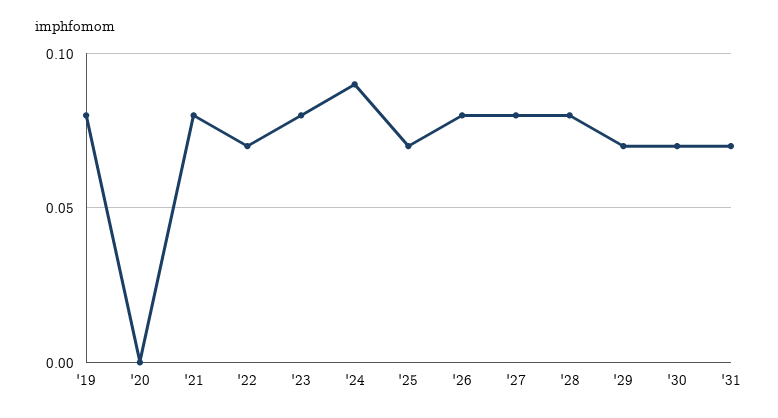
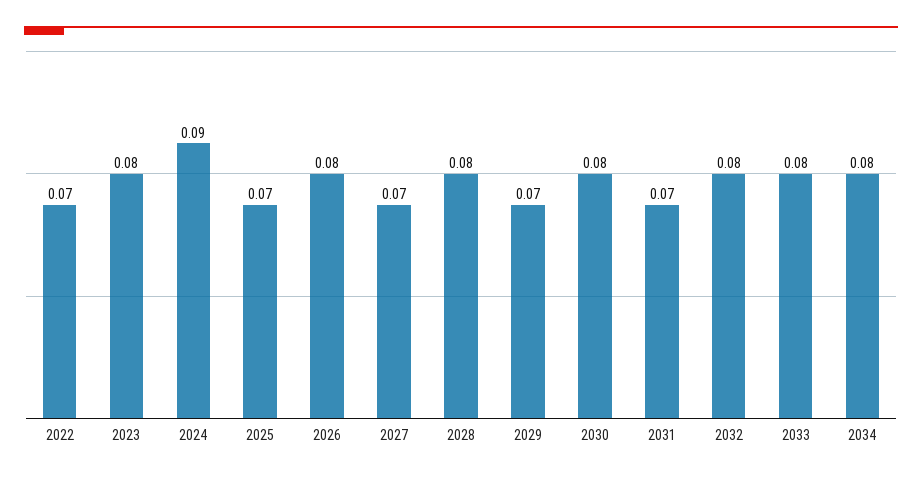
'19: 0.08 -> none
'20: 0 -> none
'21: 0.08 -> none
'27: 0.08 -> 0.07
'30: 0.07 -> 0.08
2032: none -> 0.08
2033: none -> 0.08
2034: none -> 0.08

